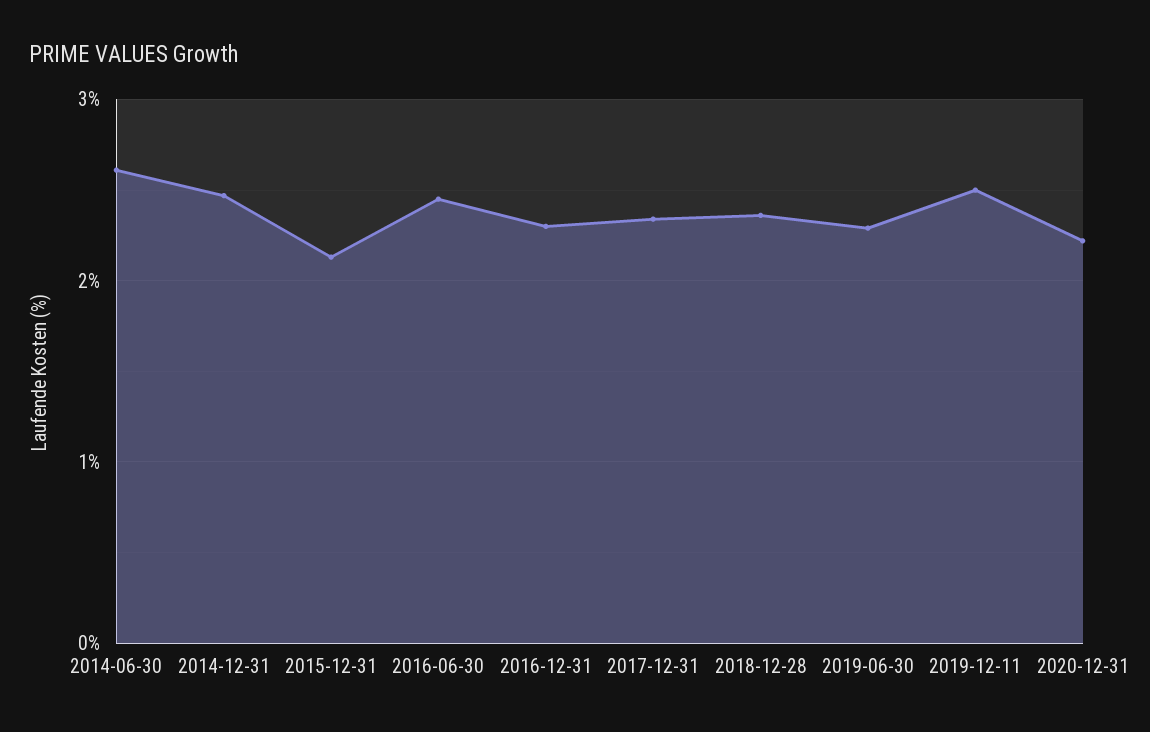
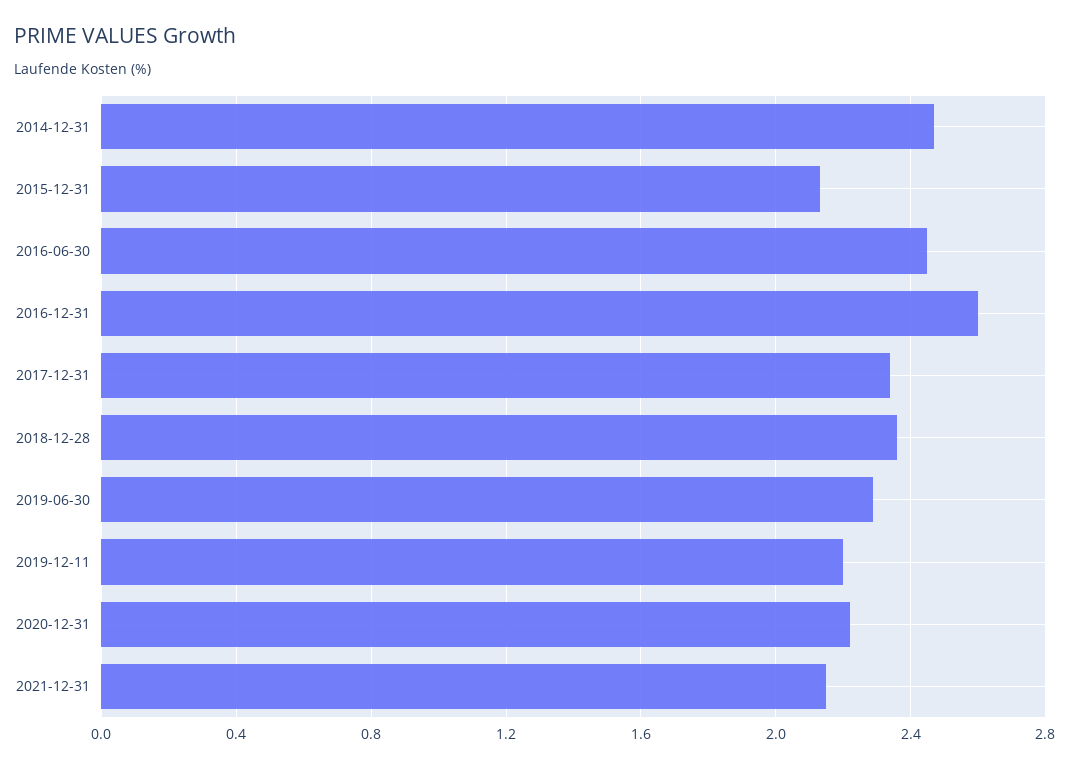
2014-06-30: 2.6 -> none
2016-12-31: 2.3 -> 2.6
2019-12-11: 2.5 -> 2.2
2021-12-31: none -> 2.15

